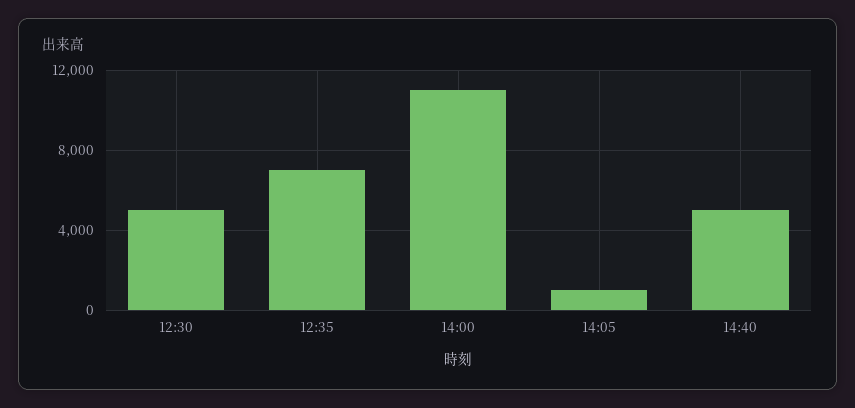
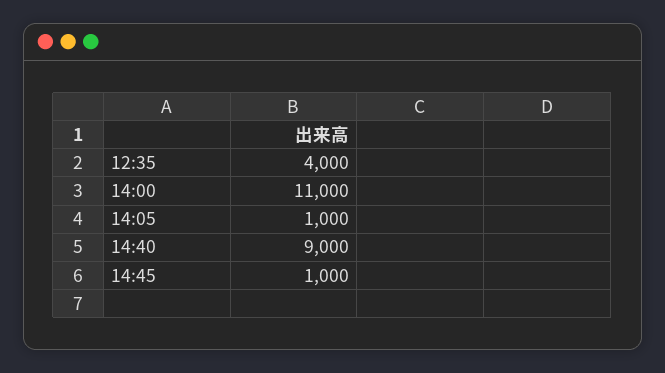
12:30: 5000 -> none
12:35: 7000 -> 4000
14:40: 5000 -> 9000
14:45: none -> 1000

